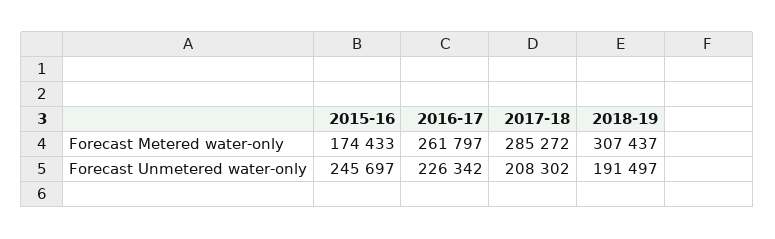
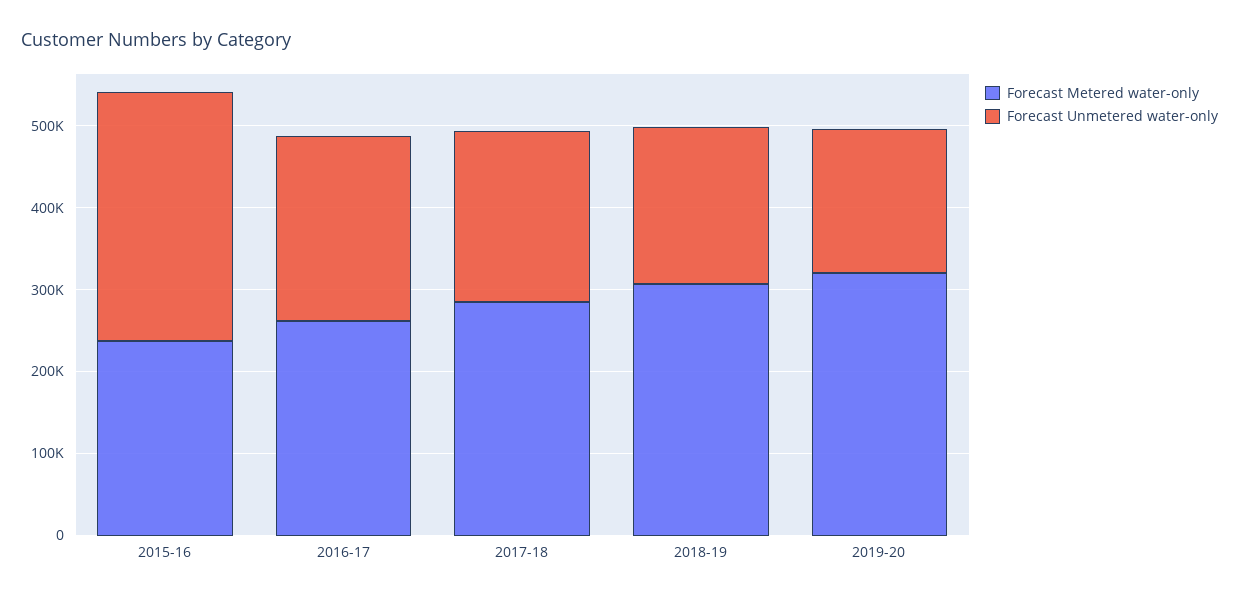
Forecast Metered water-only, 2015-16: 174433 -> 240000
Forecast Unmetered water-only, 2015-16: 245697 -> 300000
Forecast Metered water-only, 2019-20: none -> 320000
Forecast Unmetered water-only, 2019-20: none -> 180000

